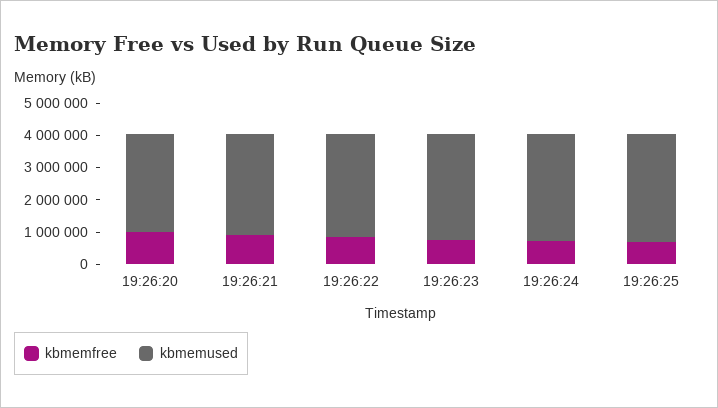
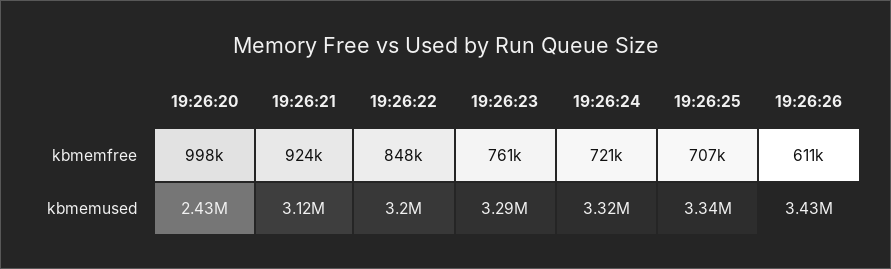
kbmemused, 19:26:20: 3000000 -> 2430000
kbmemfree, 19:26:26: none -> 611000
kbmemused, 19:26:26: none -> 3430000

